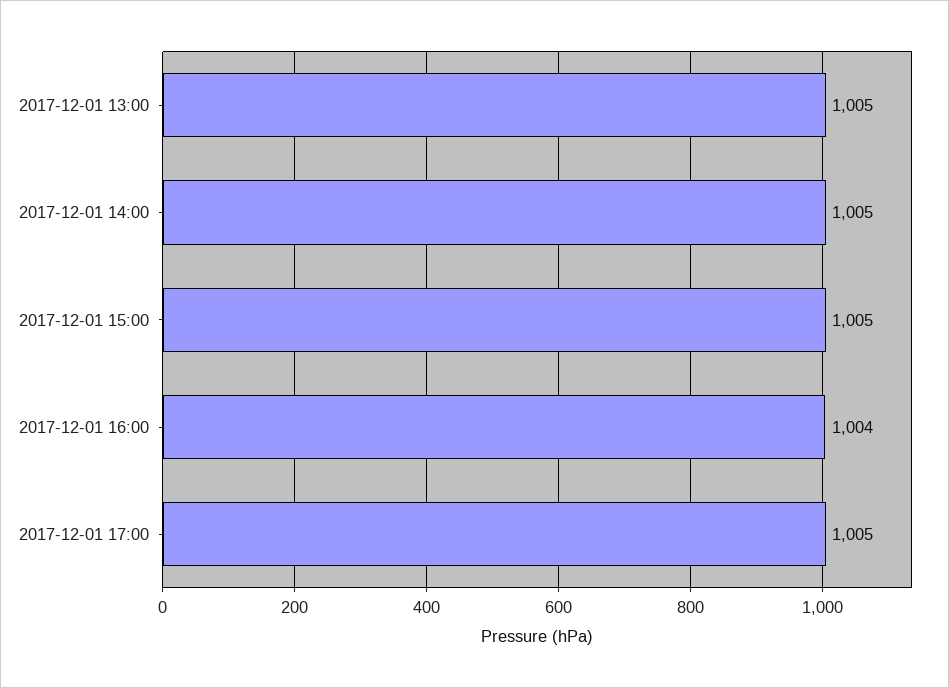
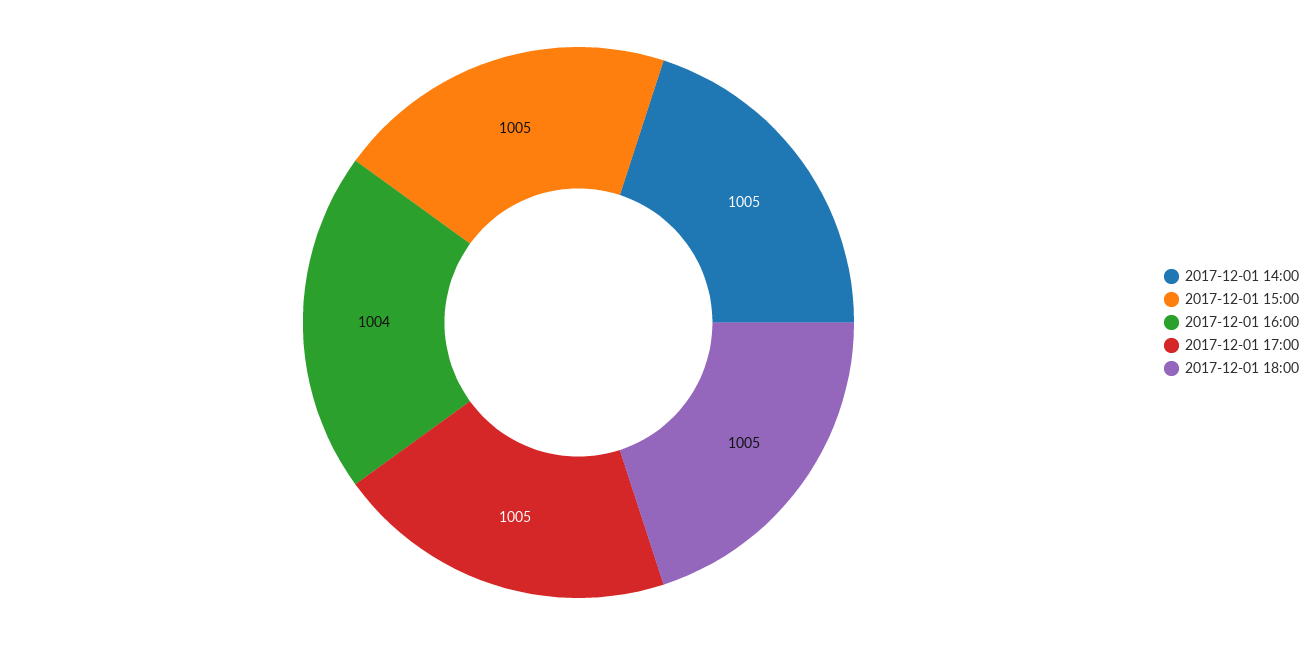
2017-12-01 13:00: 1005 -> none
2017-12-01 18:00: none -> 1005

